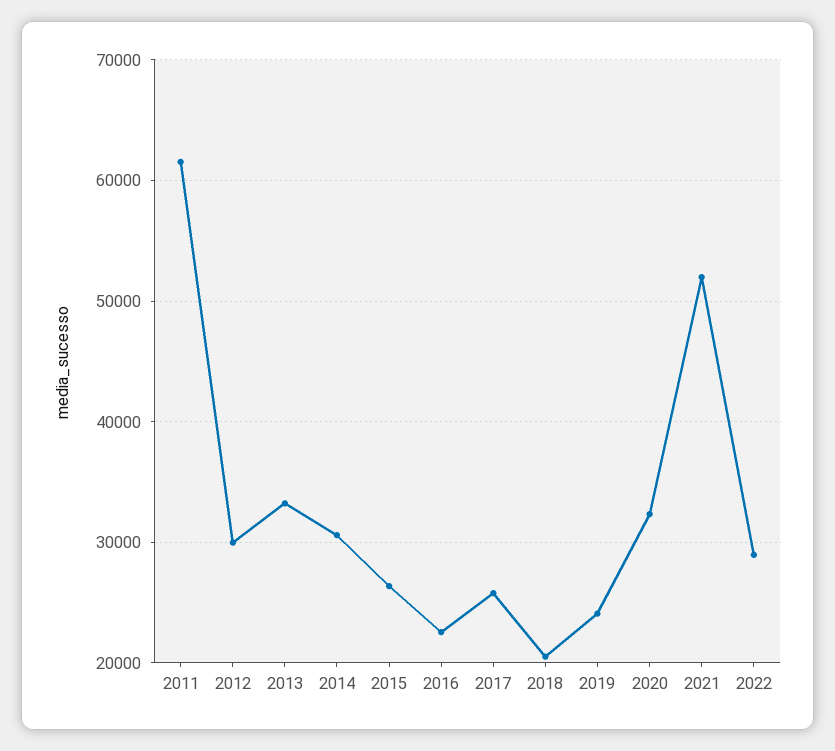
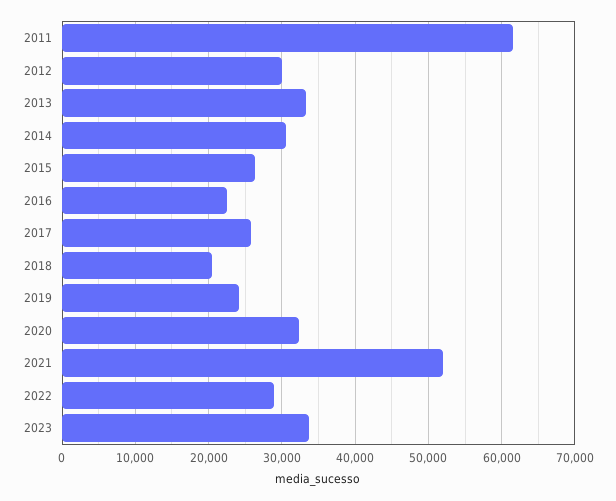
2023: none -> 34000

